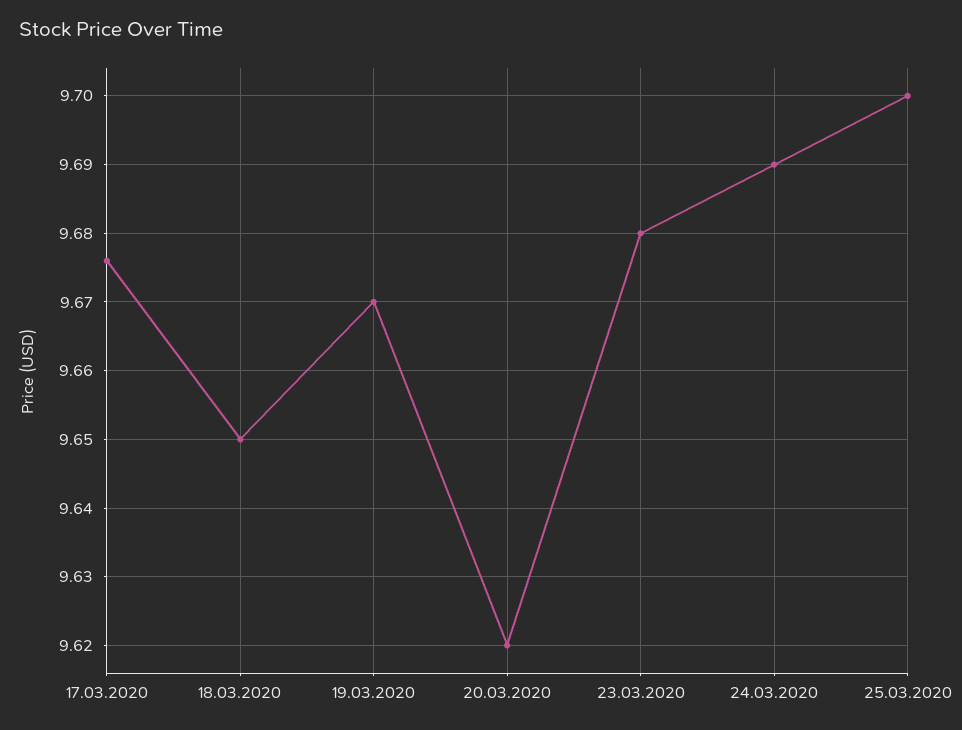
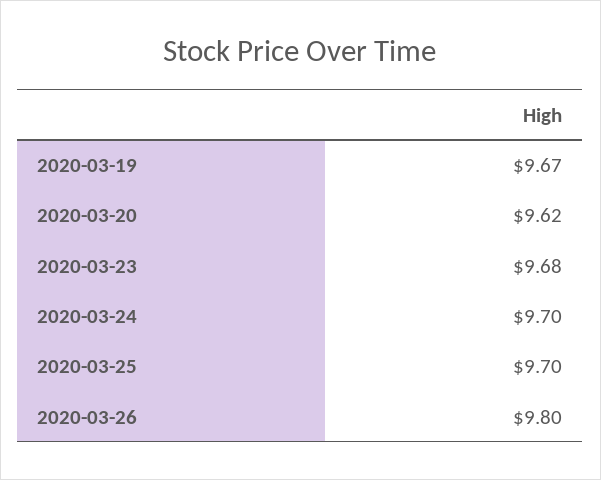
17.03.2020: 9.676 -> none
18.03.2020: 9.65 -> none
24.03.2020: 9.69 -> 9.7
2020-03-26: none -> 9.8

